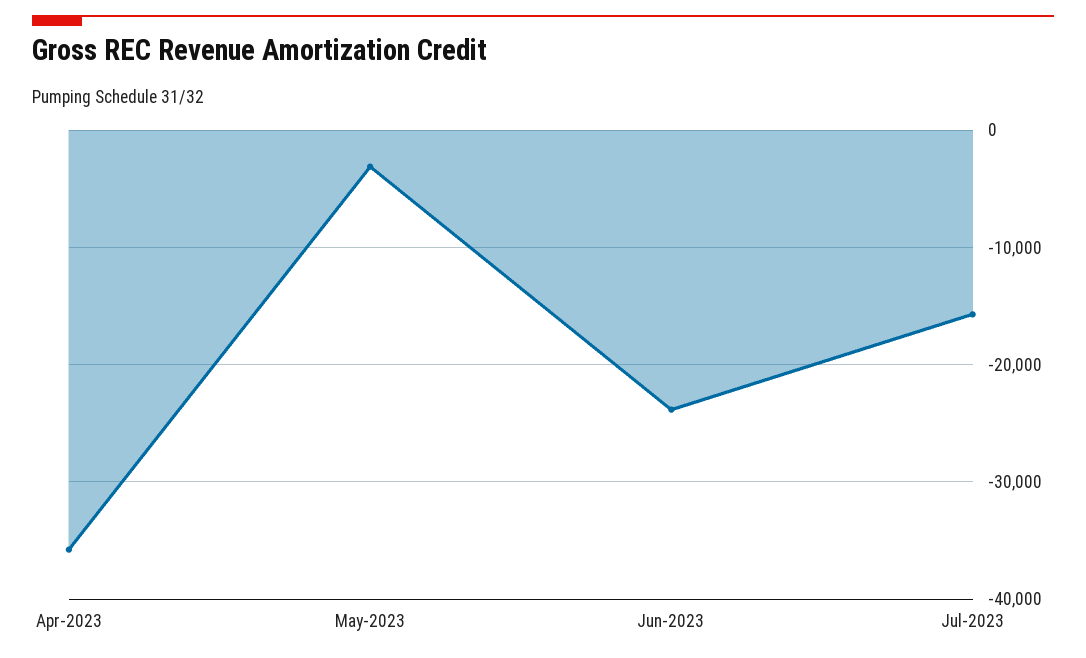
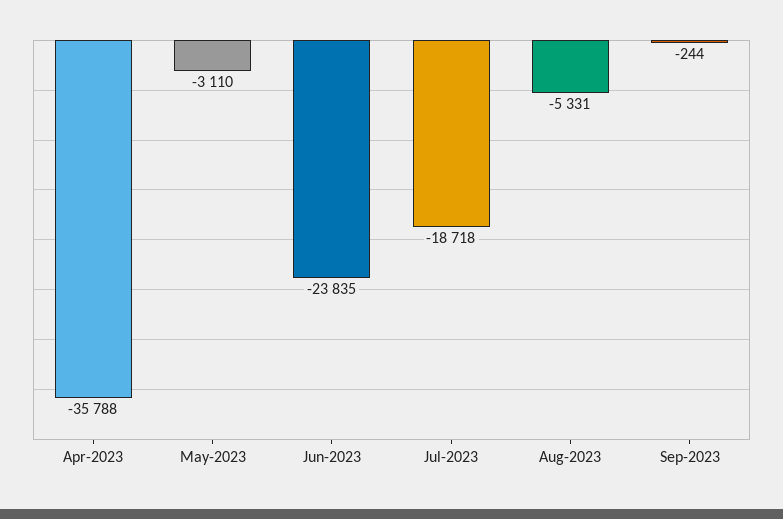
Jul-2023: -16000 -> -18718
Aug-2023: none -> -5331
Sep-2023: none -> -244

